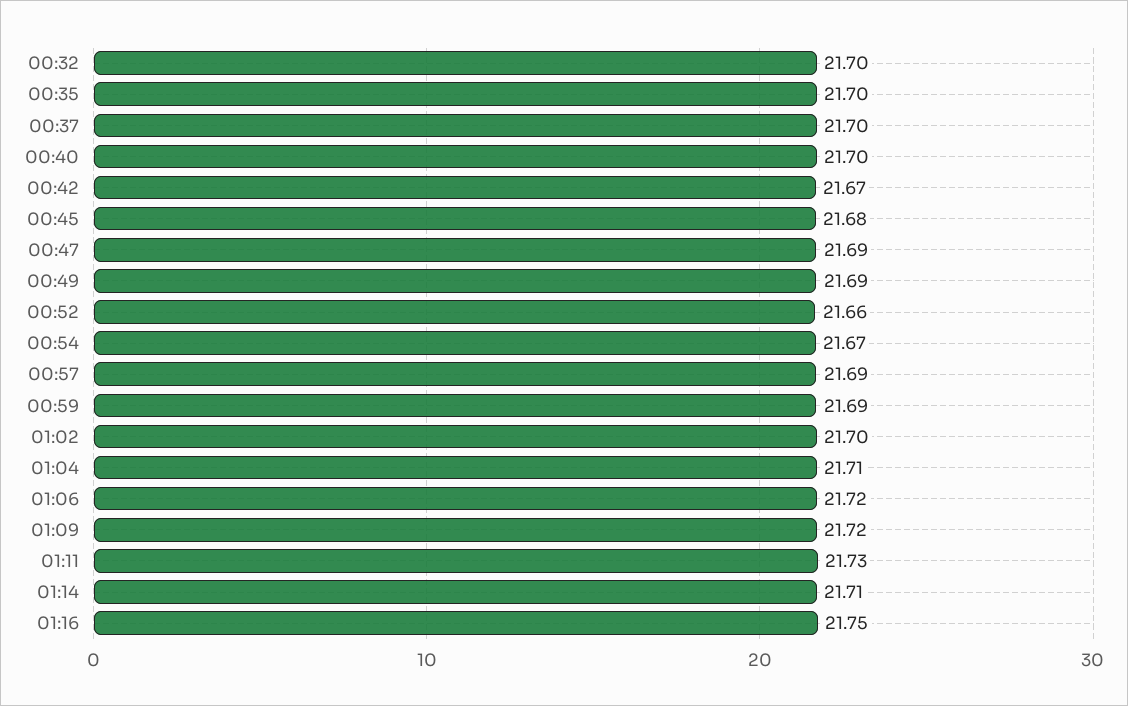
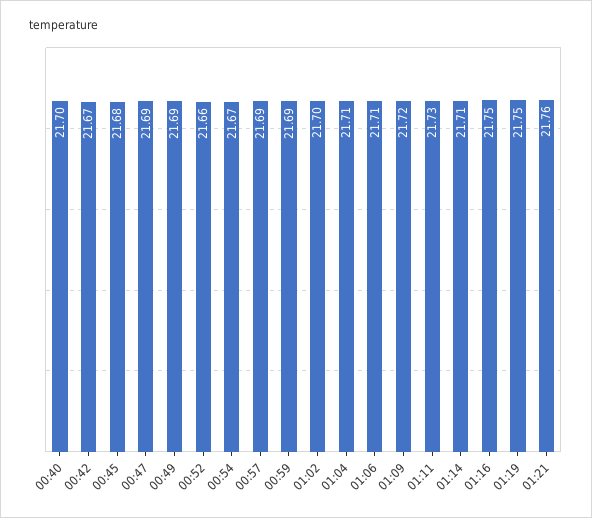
00:32: 21.7 -> none
00:35: 21.7 -> none
00:37: 21.7 -> none
01:06: 21.72 -> 21.71
01:19: none -> 21.75
01:21: none -> 21.76

